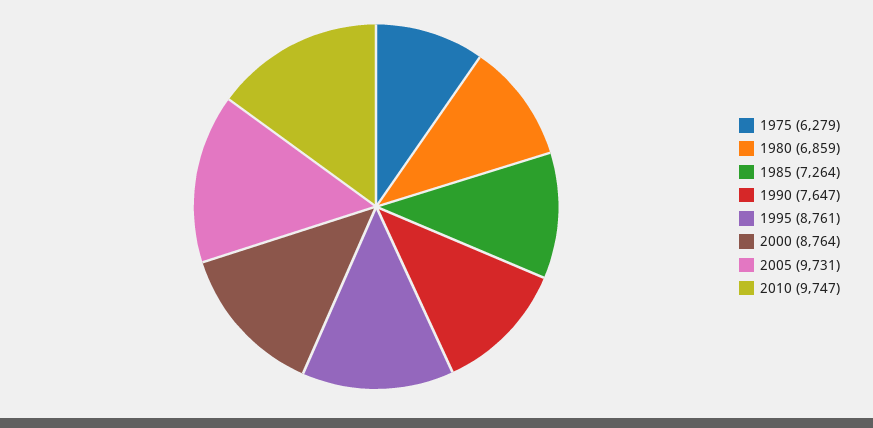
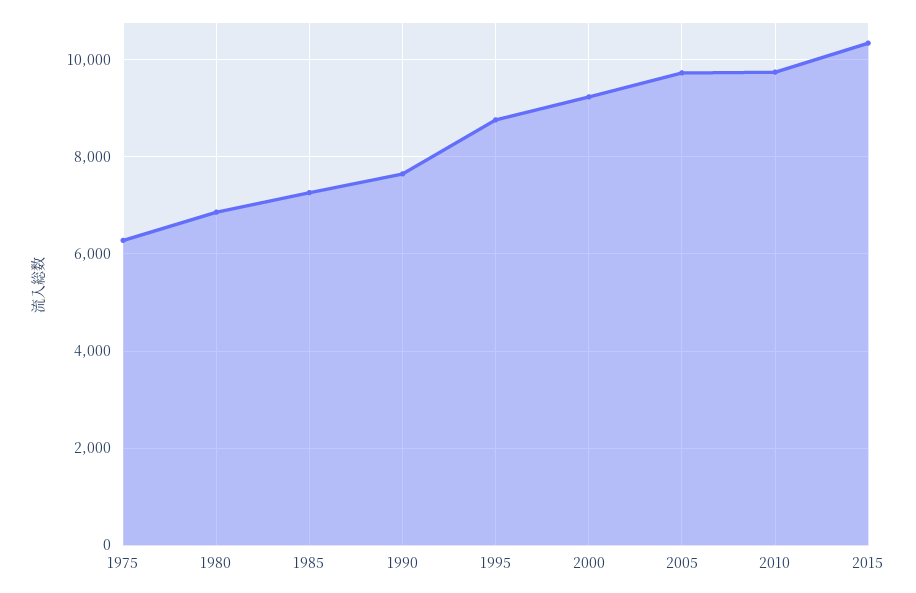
2000: 8764 -> 9200
2015: none -> 10400

